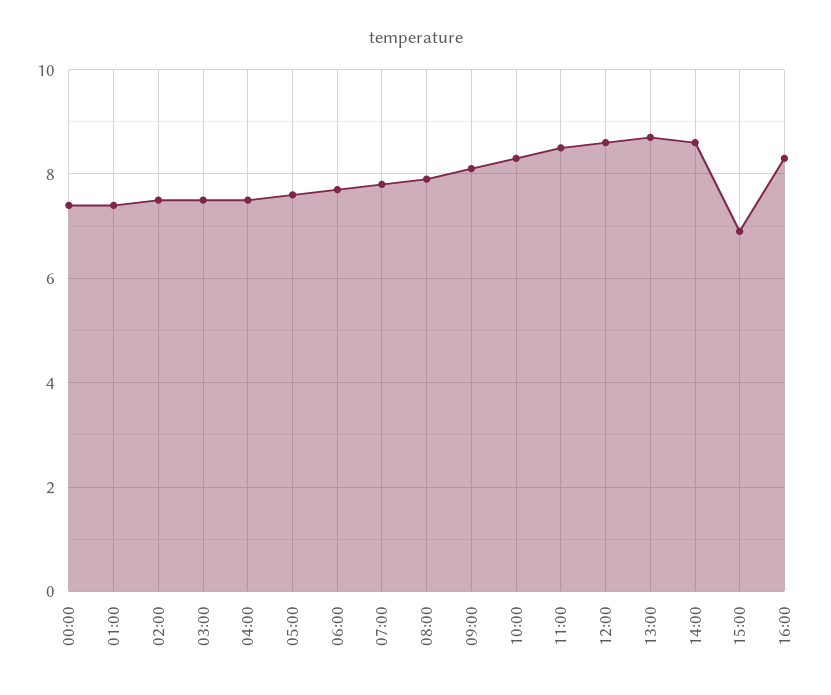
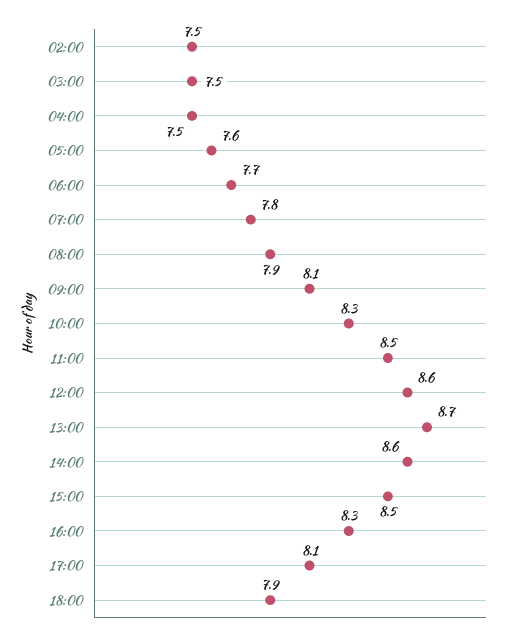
00:00: 7.5 -> none
01:00: 7.5 -> none
15:00: 7 -> 8.5
17:00: none -> 8.1
18:00: none -> 7.9

